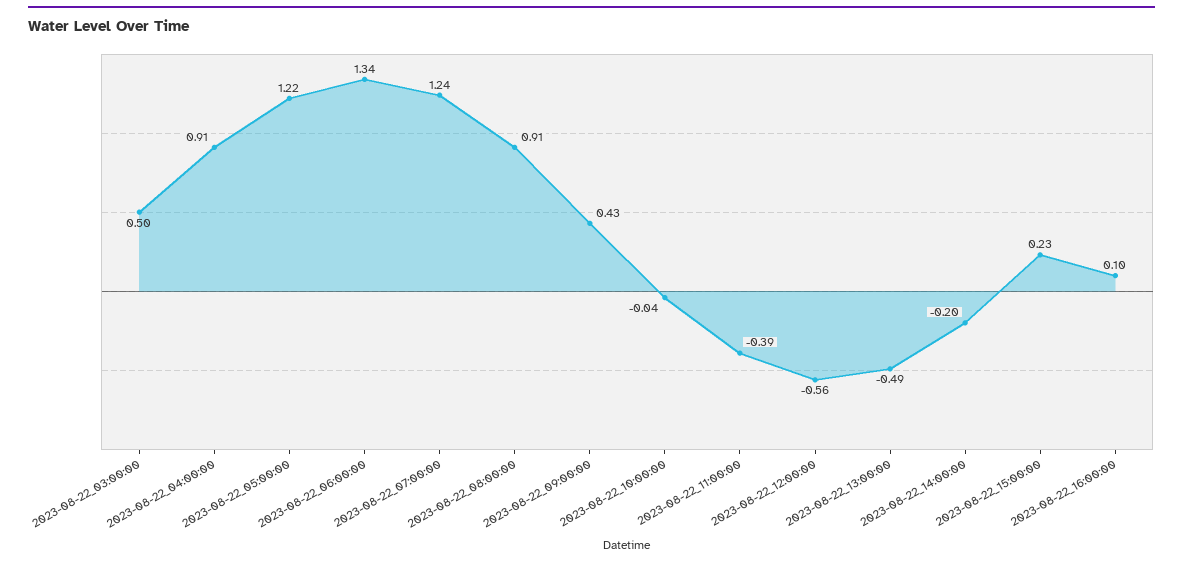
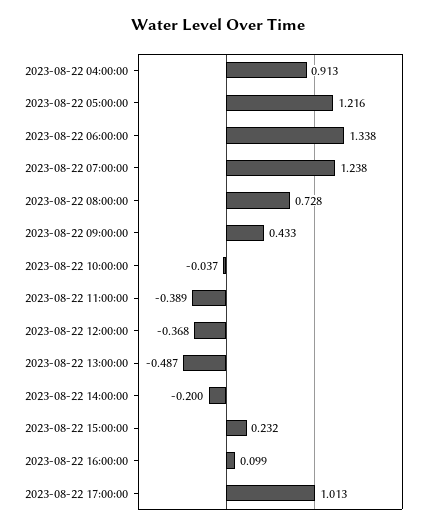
2023-08-22_03:00:00: 0.5 -> none
2023-08-22_08:00:00: 0.91 -> 0.728
2023-08-22_12:00:00: -0.56 -> -0.368
2023-08-22 17:00:00: none -> 1.013

